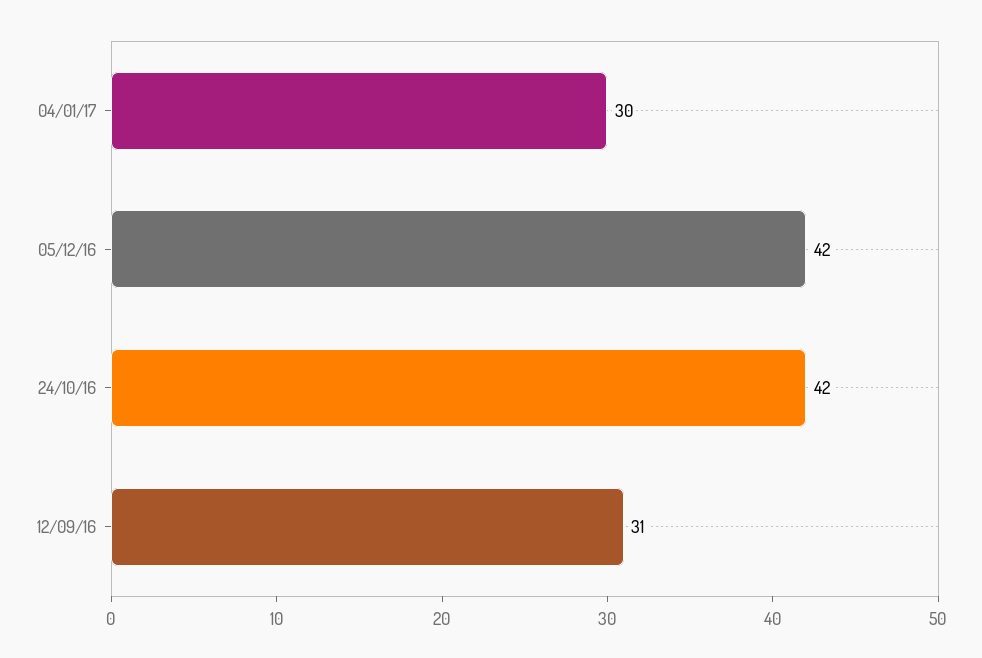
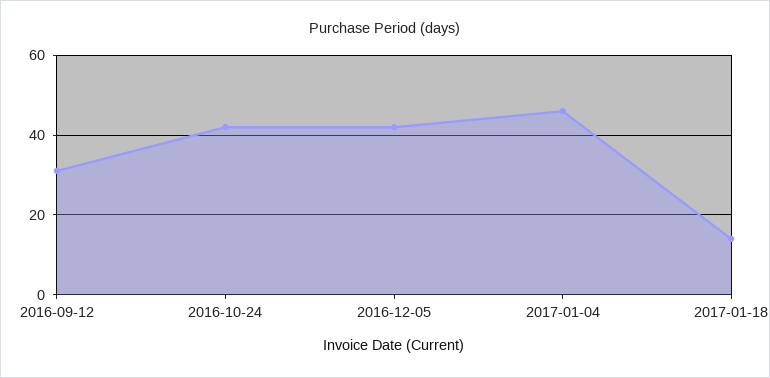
04/01/17: 30 -> 45
2017-01-18: none -> 15

